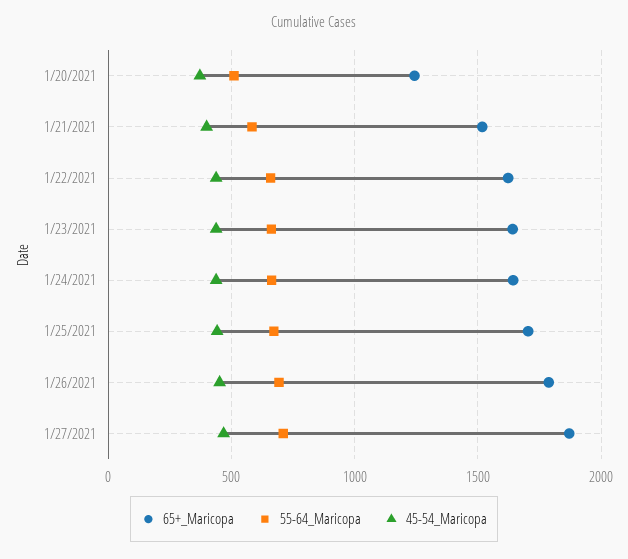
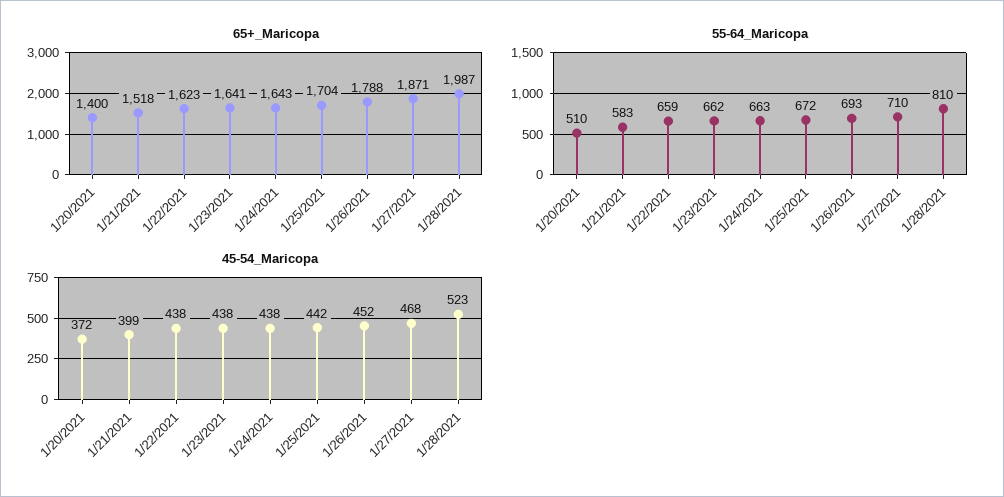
65+_Maricopa, 1/20/2021: 1250 -> 1400
65+_Maricopa, 1/28/2021: none -> 1987
55-64_Maricopa, 1/28/2021: none -> 810
45-54_Maricopa, 1/28/2021: none -> 523

